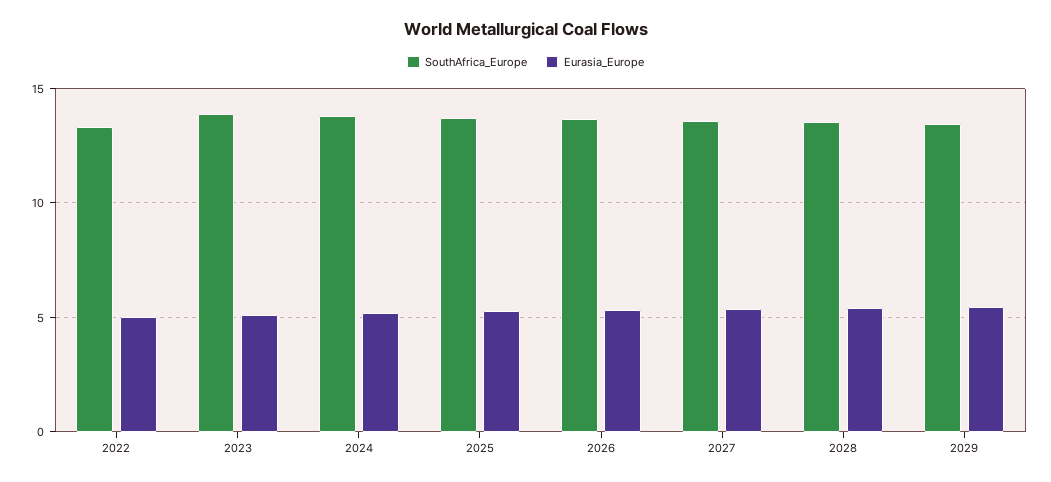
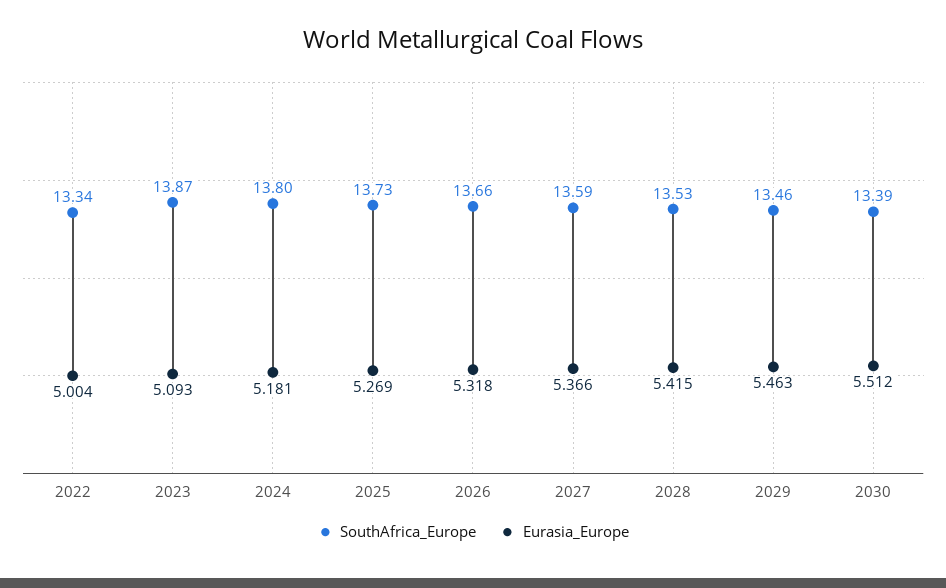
SouthAfrica_Europe, 2030: none -> 13.39
Eurasia_Europe, 2030: none -> 5.512

